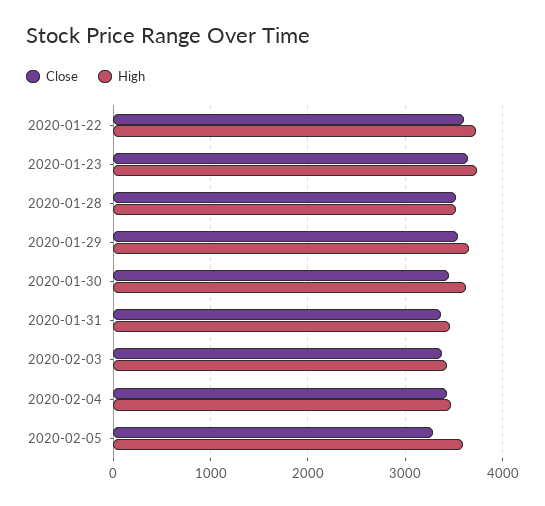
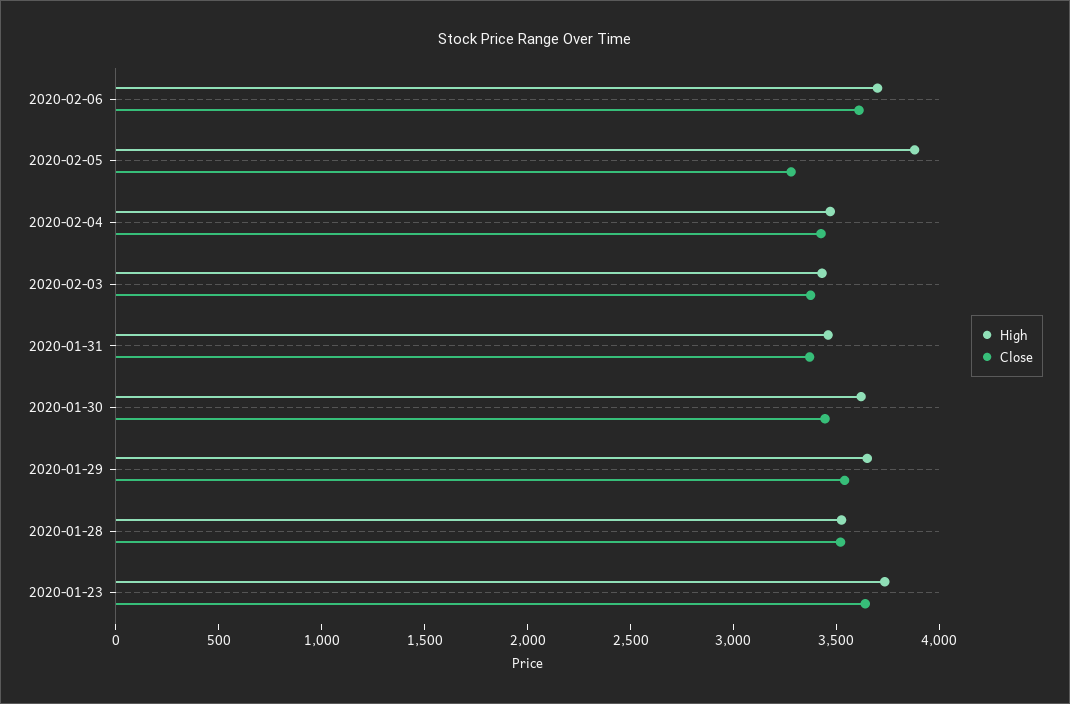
Close, 2020-01-22: 3600 -> none
High, 2020-01-22: 3700 -> none
High, 2020-02-05: 3600 -> 3900
High, 2020-02-06: none -> 3700
Close, 2020-02-06: none -> 3600

